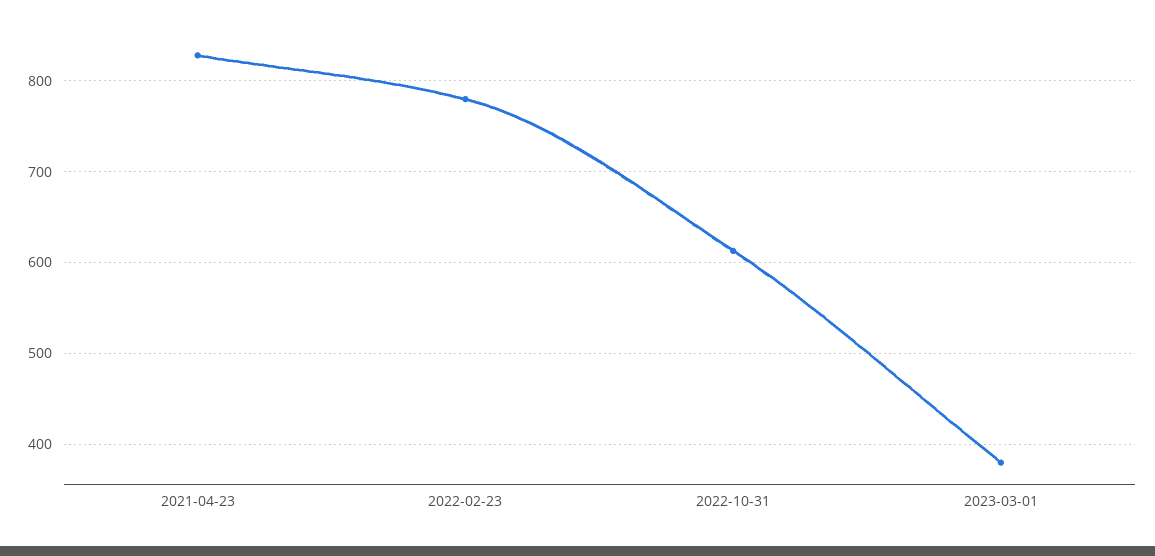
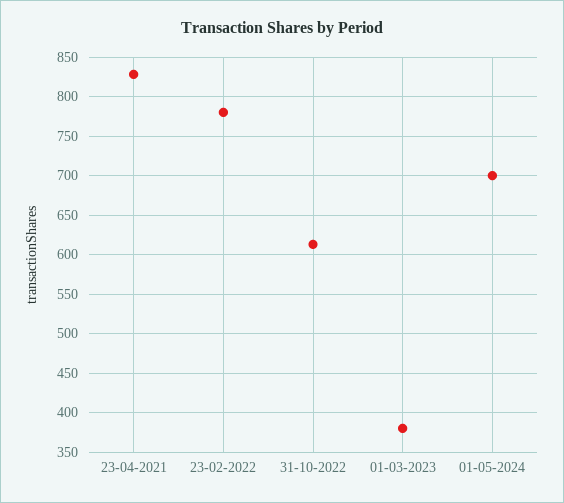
01-05-2024: none -> 700

